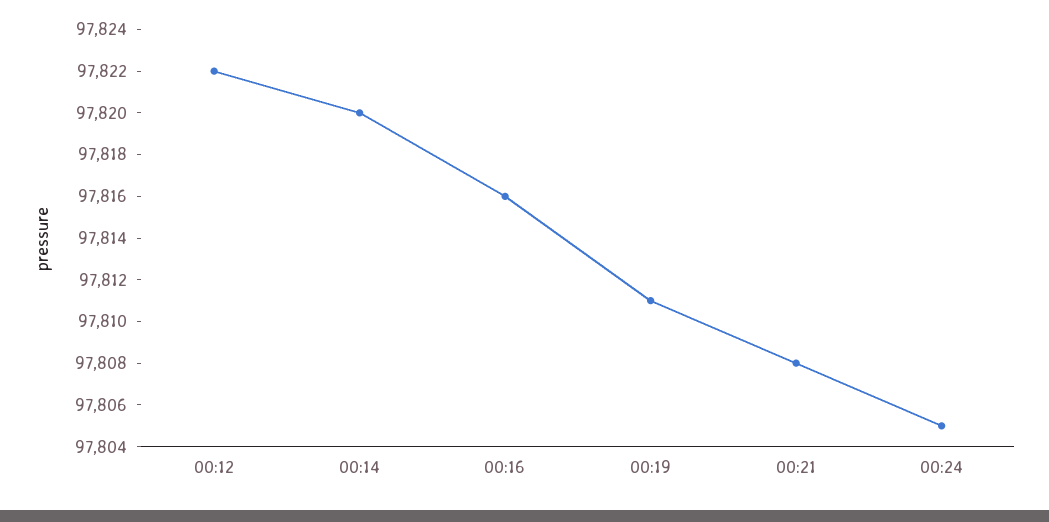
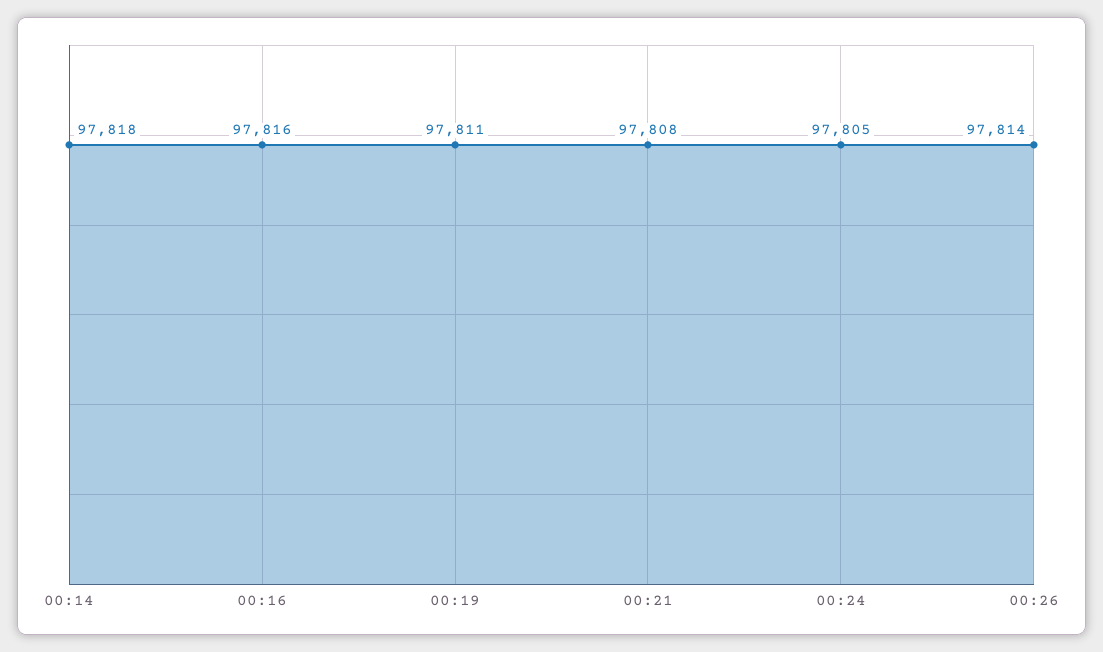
00:12: 97822 -> none
00:14: 97820 -> 97818
00:26: none -> 97814

